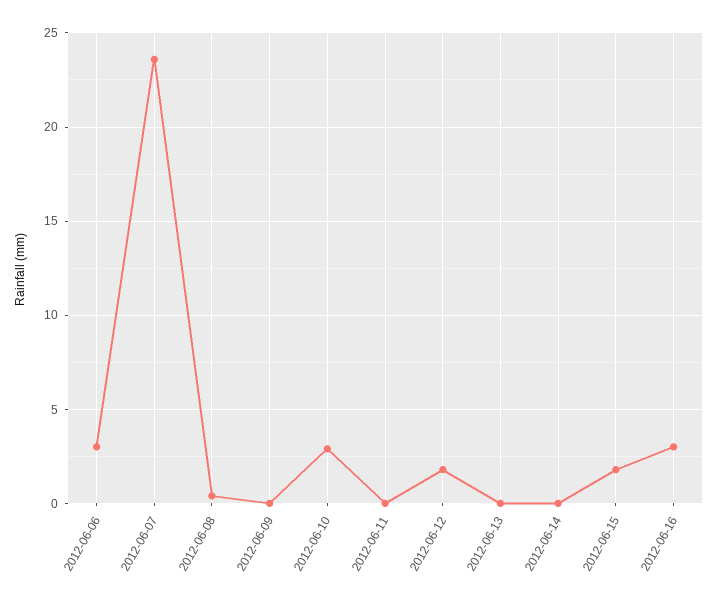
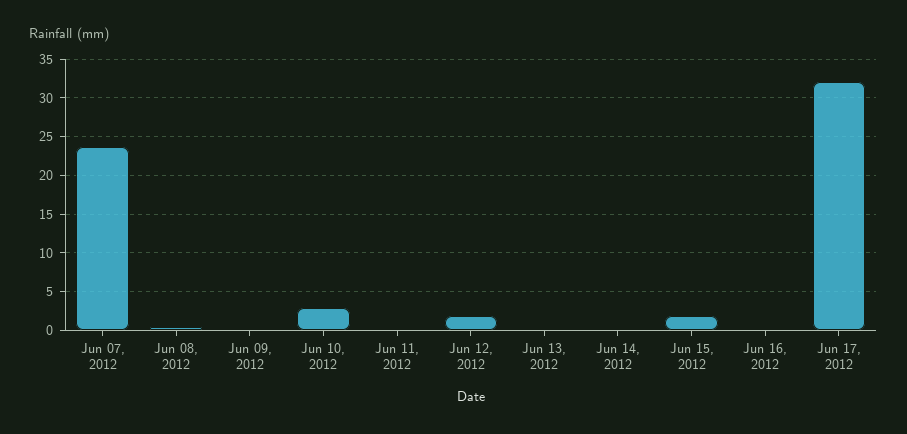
2012-06-06: 3 -> none
2012-06-16: 3 -> 0
Jun 17, 2012: none -> 32

